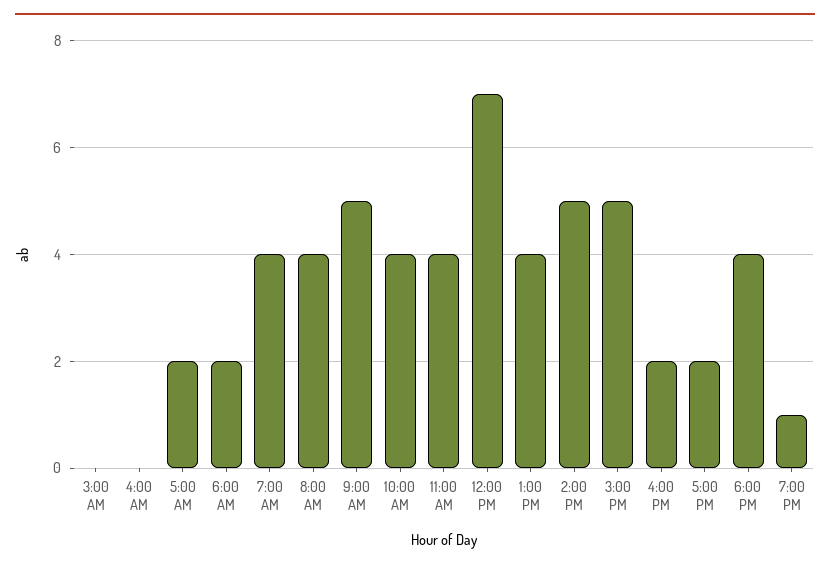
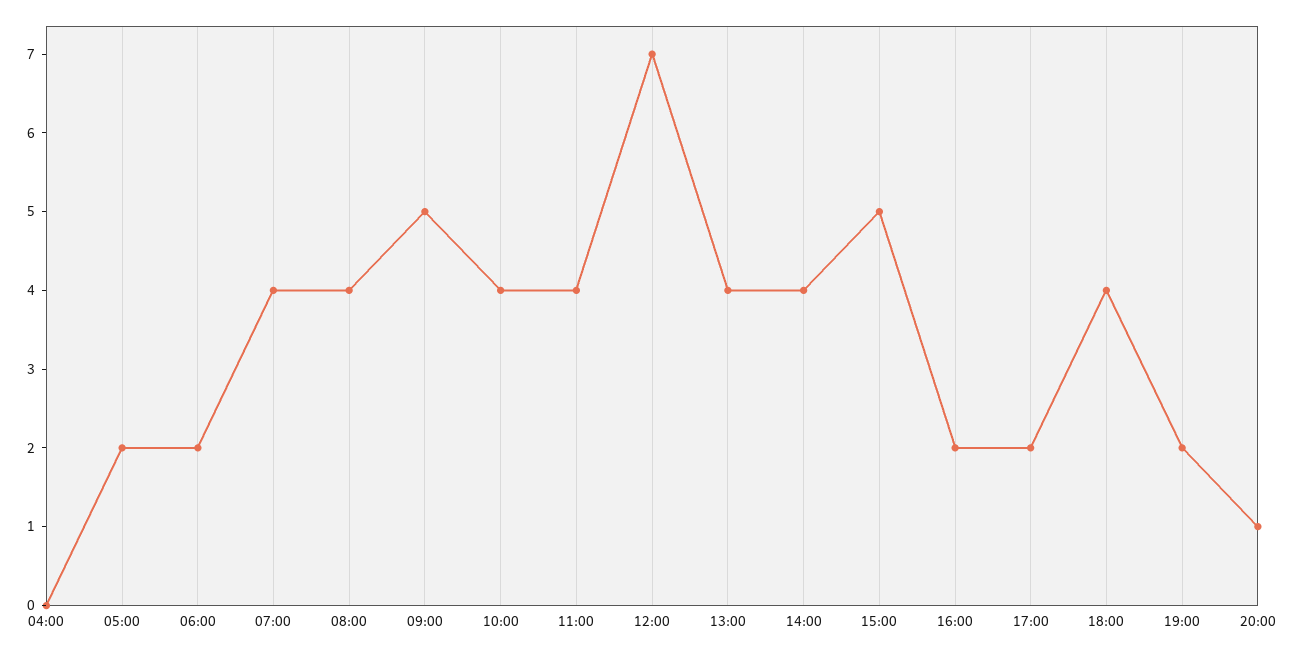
3:00 AM: 0 -> none
2:00 PM: 5 -> 4
7:00 PM: 1 -> 2
20:00: none -> 1

